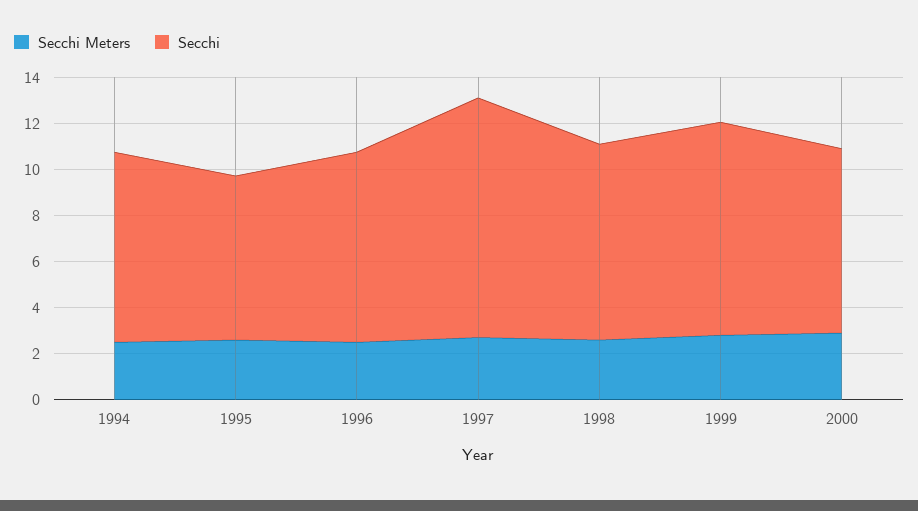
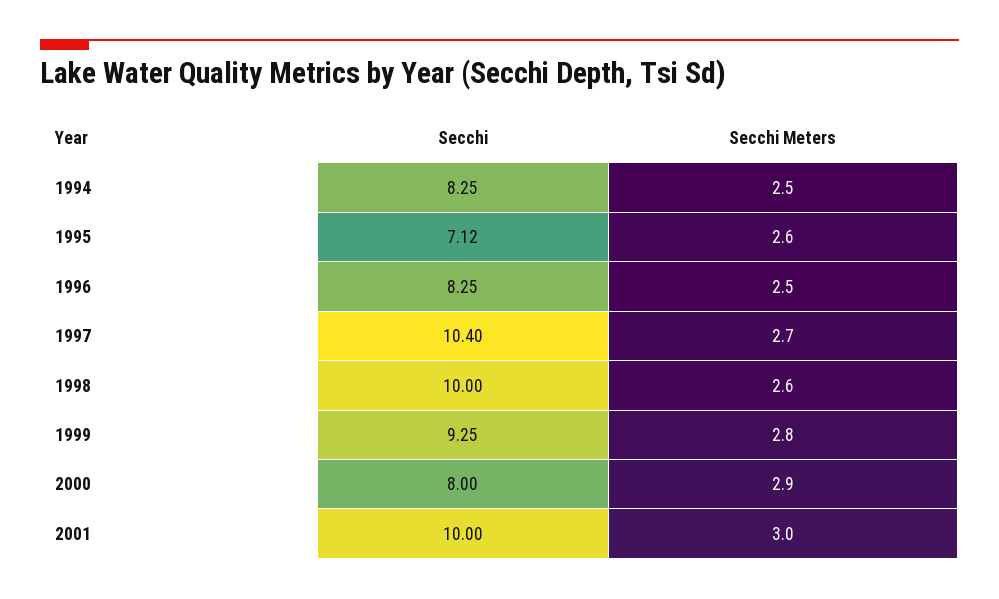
Secchi, 1998: 8.5 -> 10
Secchi, 2001: none -> 10
Secchi Meters, 2001: none -> 3

